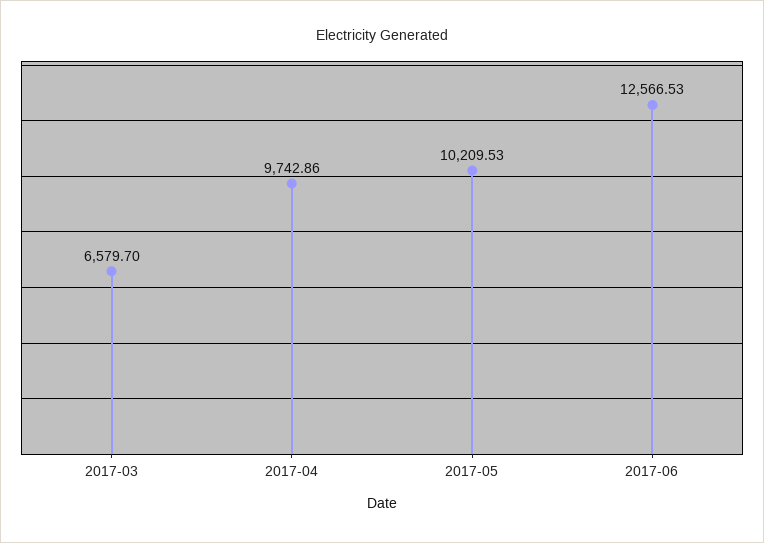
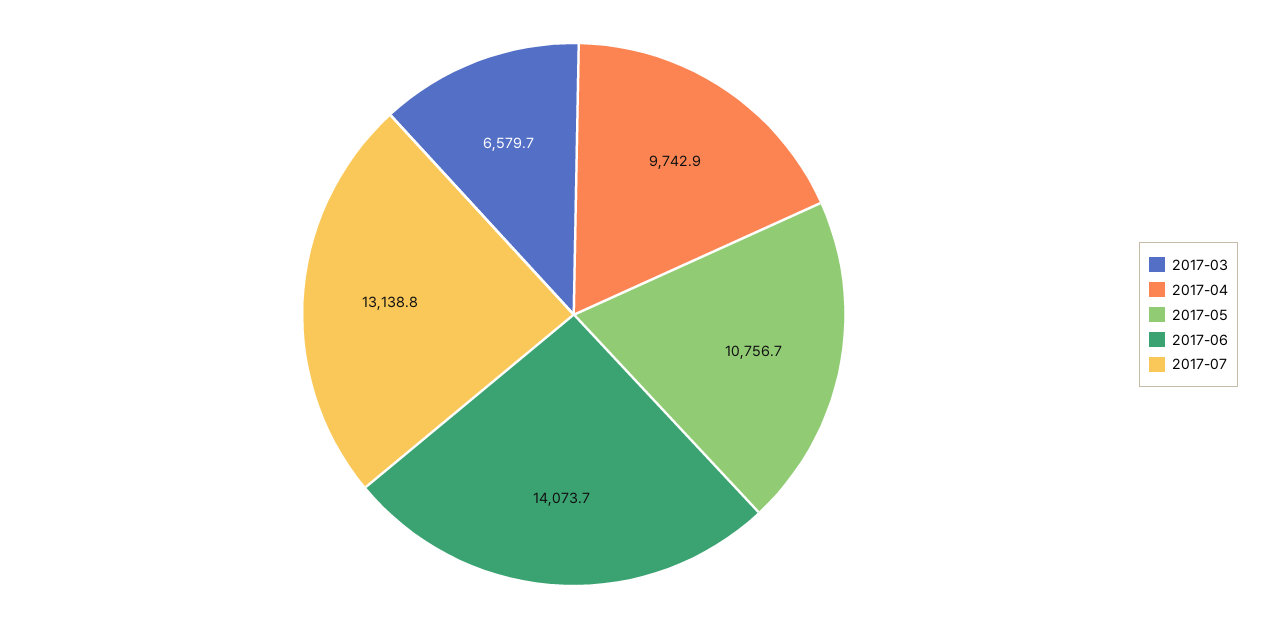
2017-05: 10209.53 -> 10756.7
2017-06: 12566.53 -> 14073.7
2017-07: none -> 13138.8

